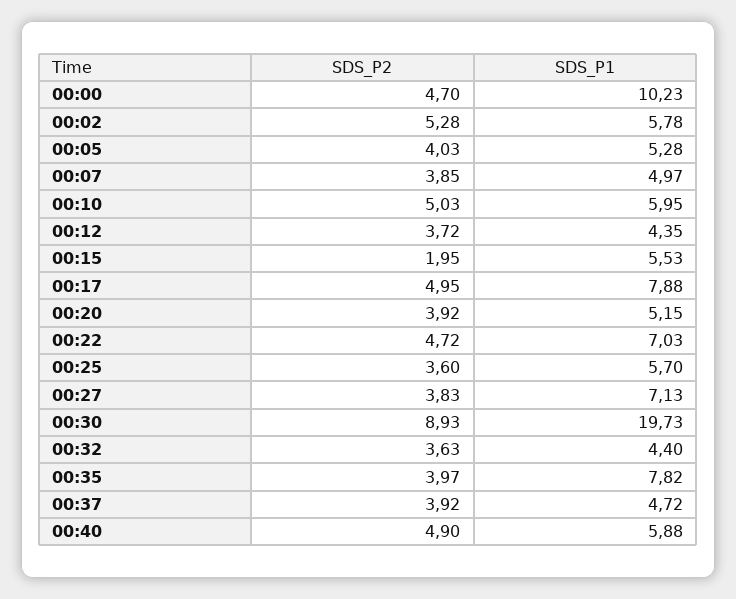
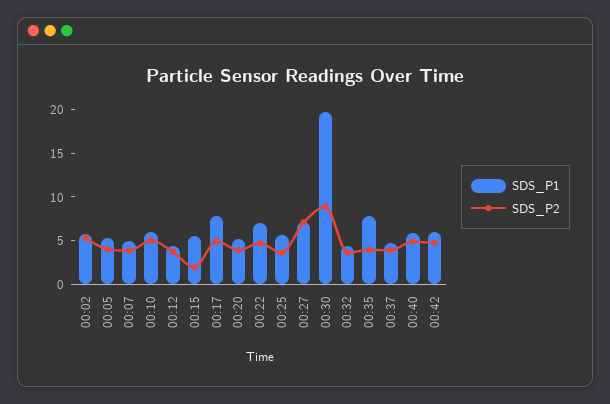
SDS_P2, 00:00: 4.7 -> none
SDS_P1, 00:00: 10.23 -> none
SDS_P2, 00:27: 3.83 -> 7
SDS_P1, 00:42: none -> 6
SDS_P2, 00:42: none -> 5

